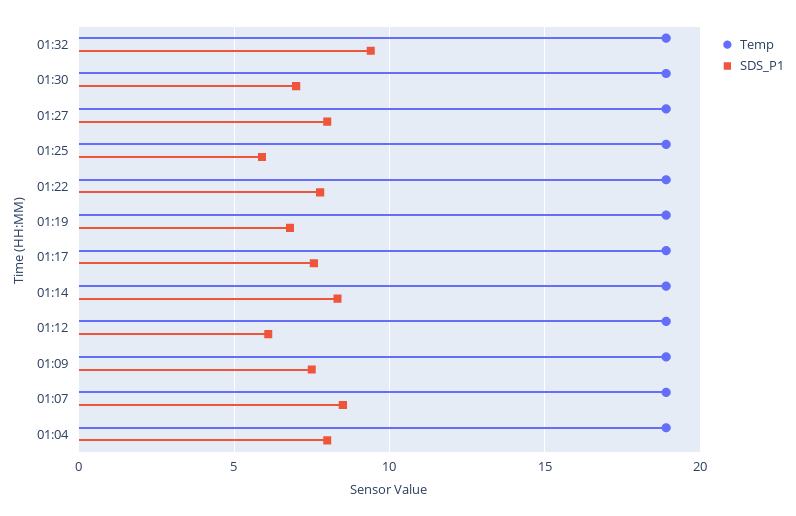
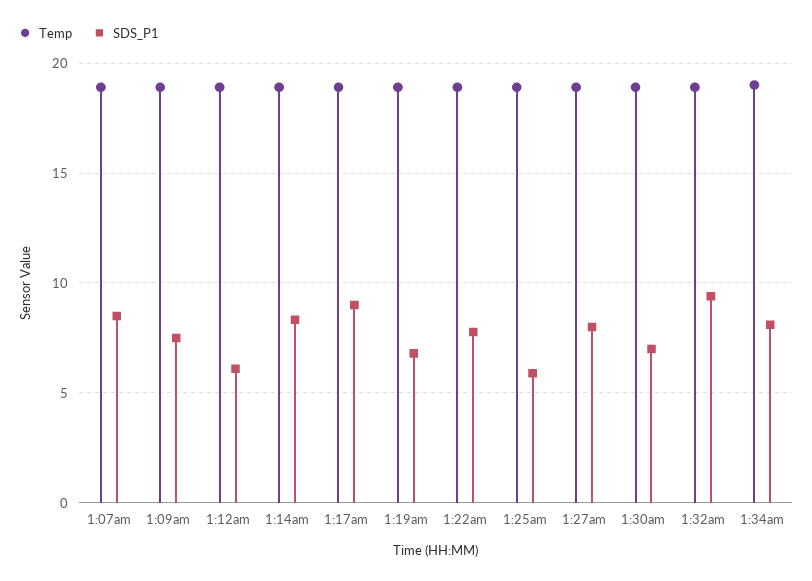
SDS_P1, 01:17: 7.5 -> 9
Temp, 01:04: 19 -> none
SDS_P1, 01:04: 8 -> none
Temp, 1:34am: none -> 19
SDS_P1, 1:34am: none -> 8

